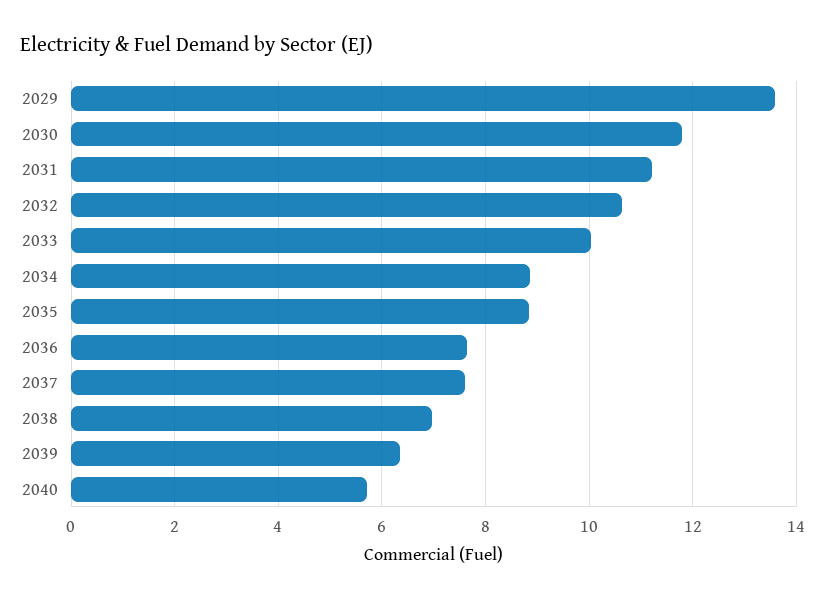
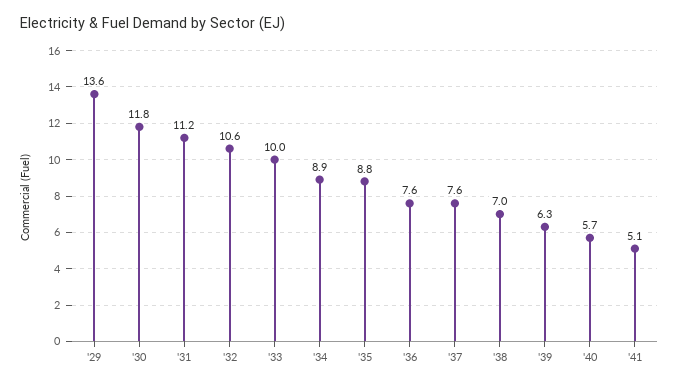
'41: none -> 5.1

